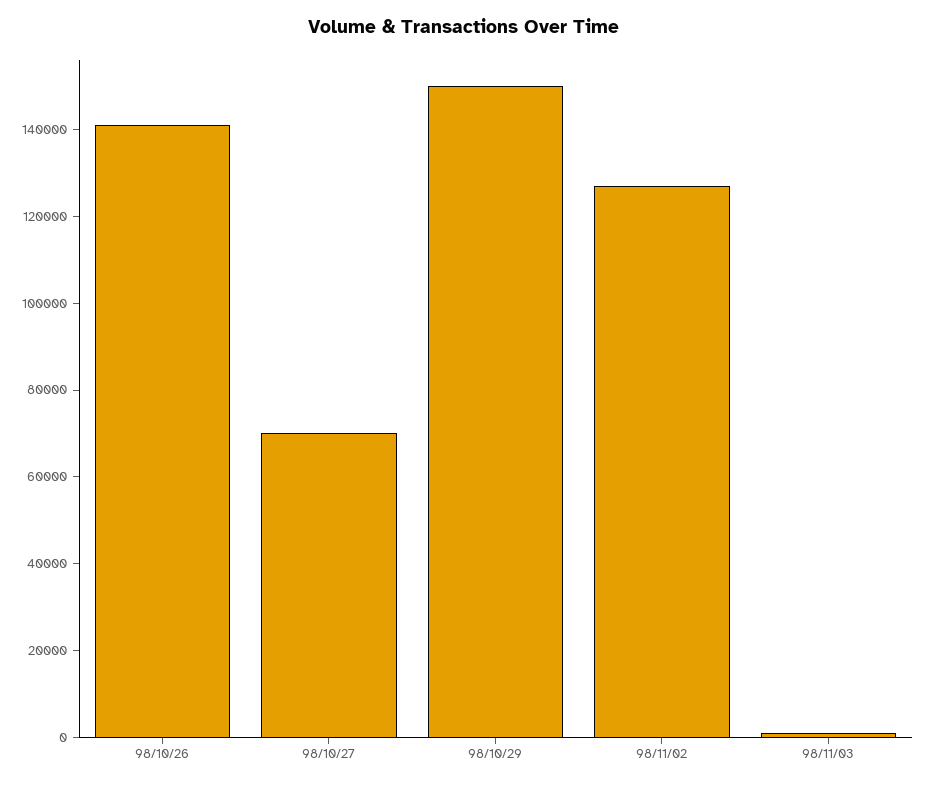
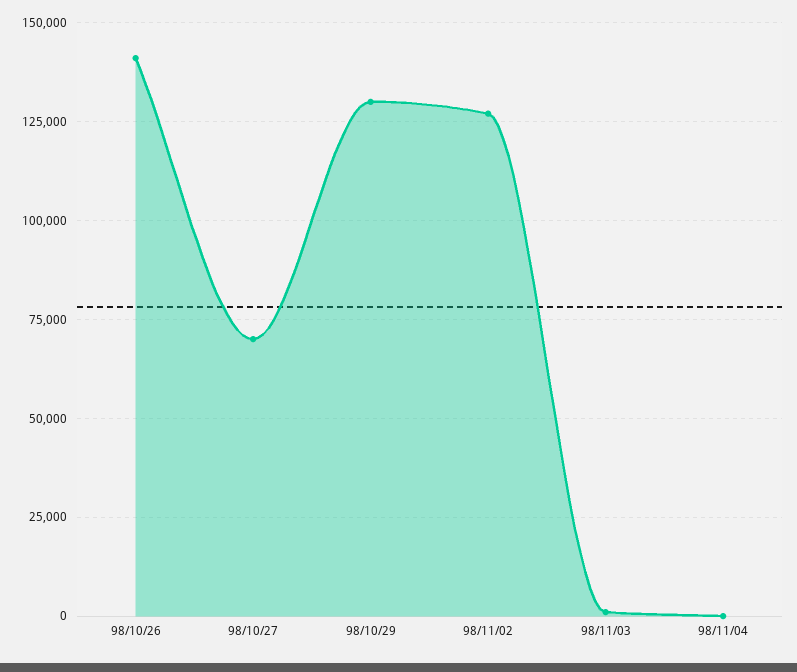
98/10/29: 150000 -> 130000
98/11/04: none -> 0

